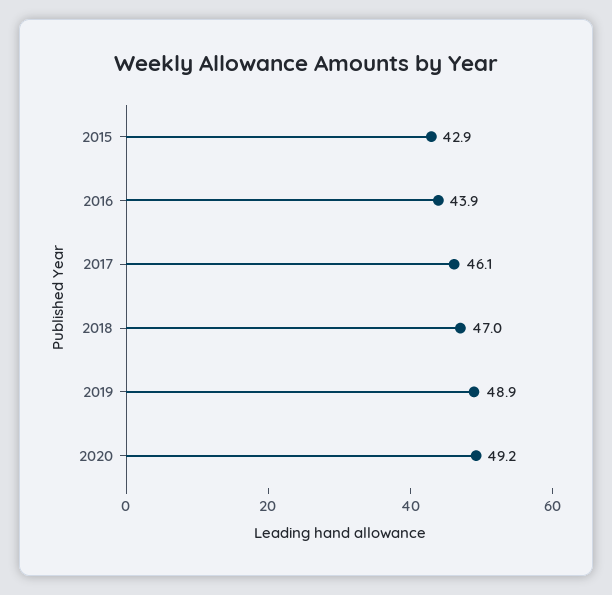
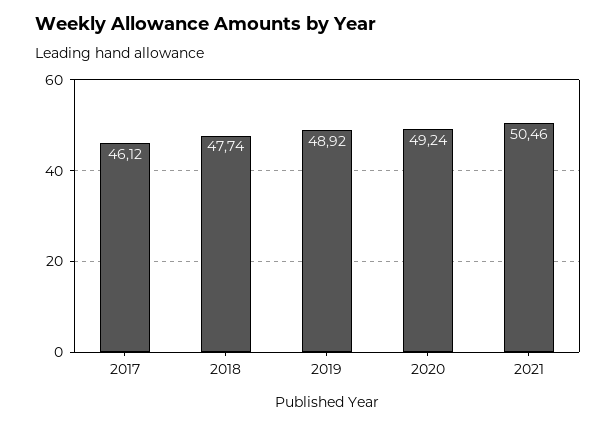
2015: 42.9 -> none
2016: 43.9 -> none
2018: 47 -> 47.74
2021: none -> 50.46

